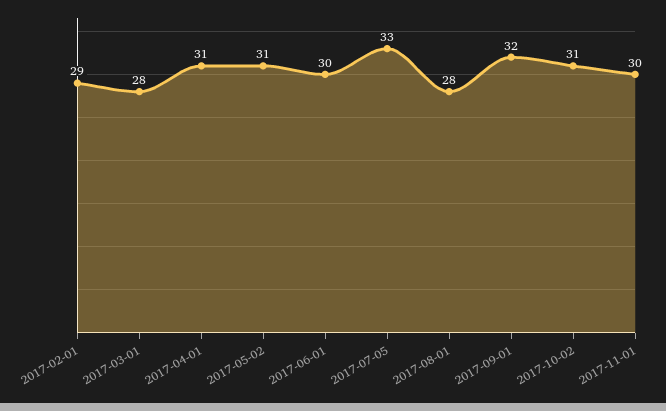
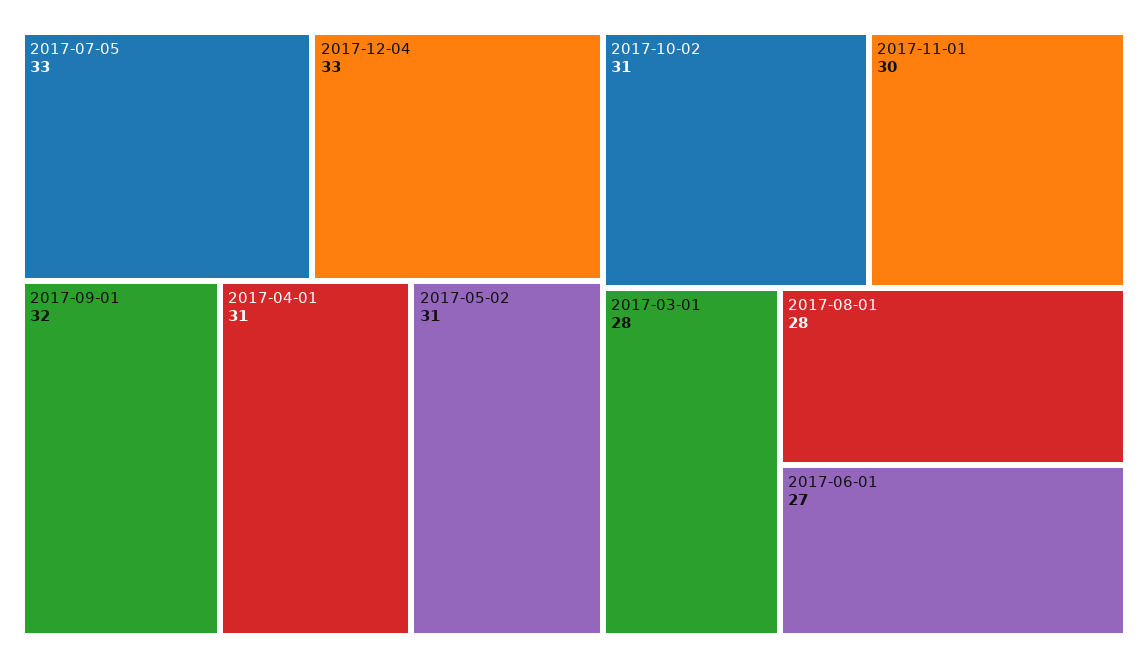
2017-02-01: 29 -> none
2017-06-01: 30 -> 27
2017-12-04: none -> 33

